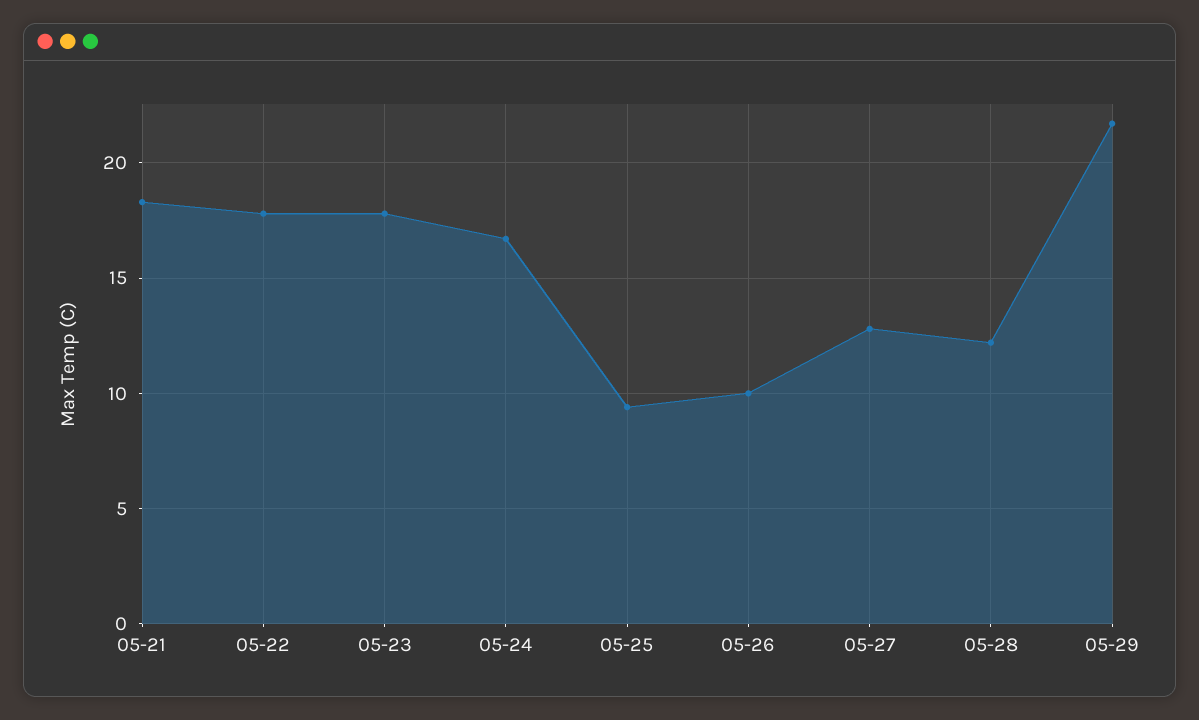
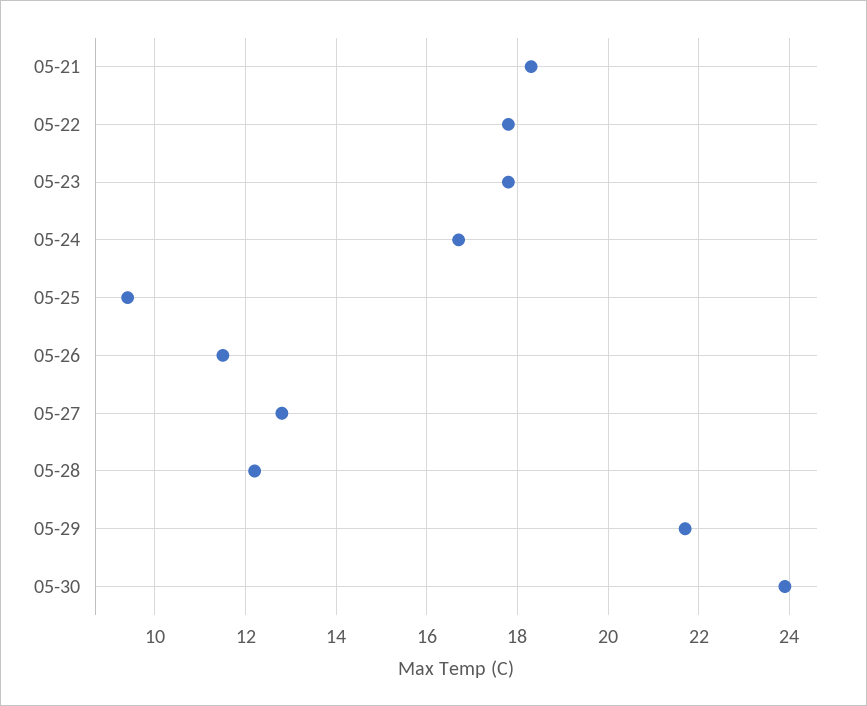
05-26: 10 -> 11.5
05-30: none -> 24

